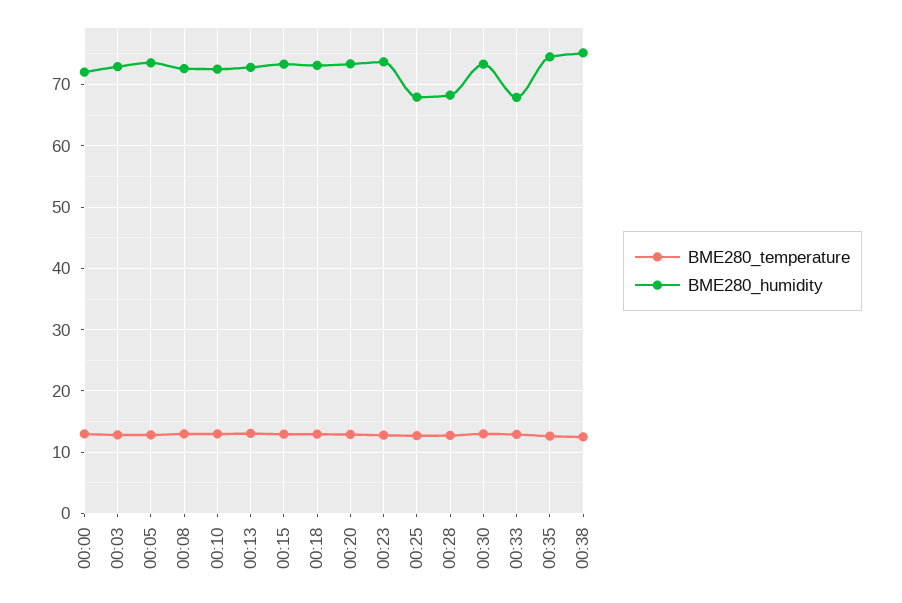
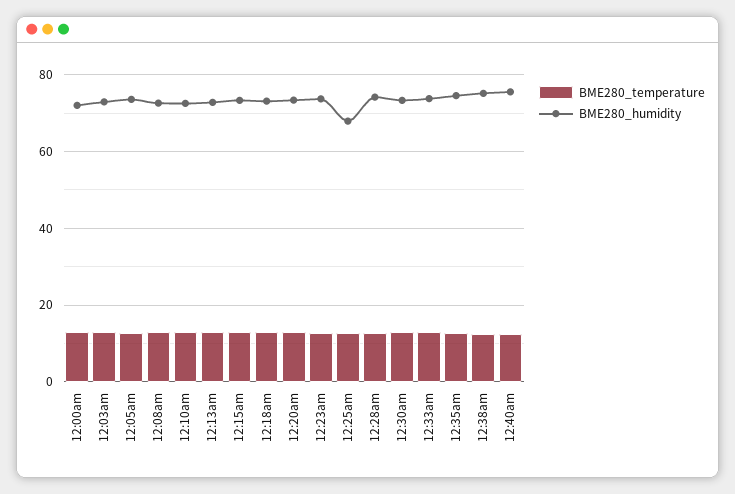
BME280_humidity, 00:28: 68 -> 74
BME280_humidity, 00:33: 68 -> 74
BME280_temperature, 12:40am: none -> 12
BME280_humidity, 12:40am: none -> 76

